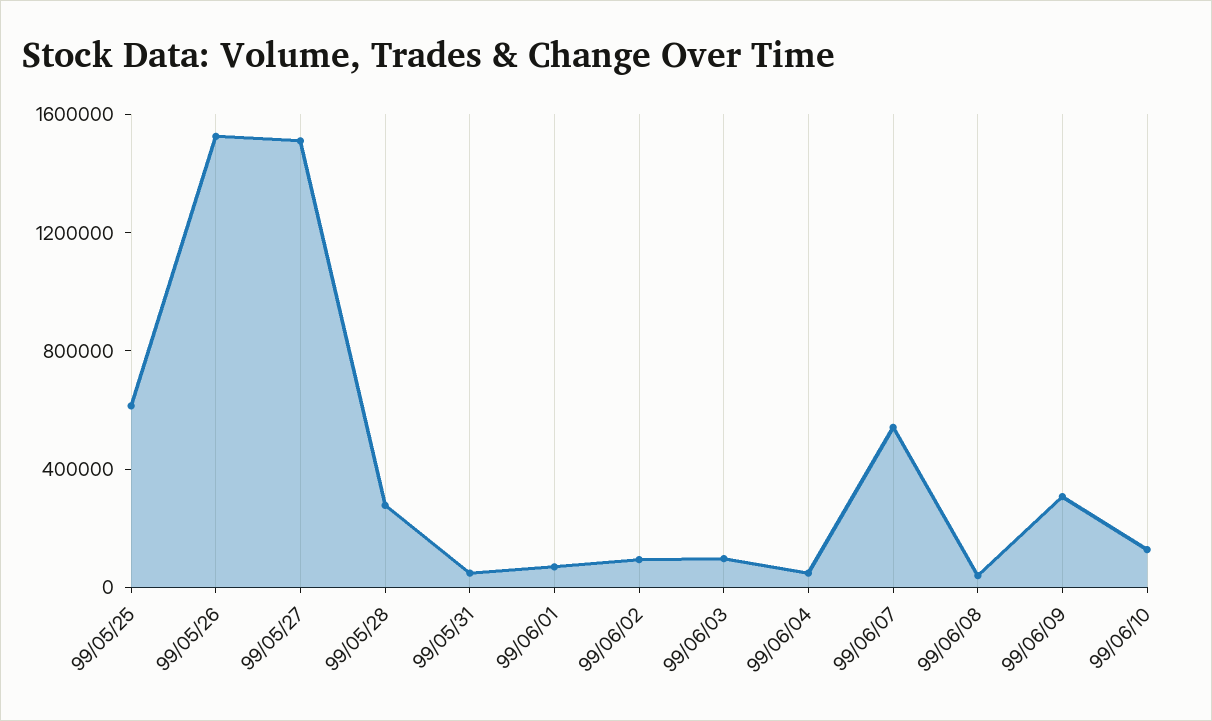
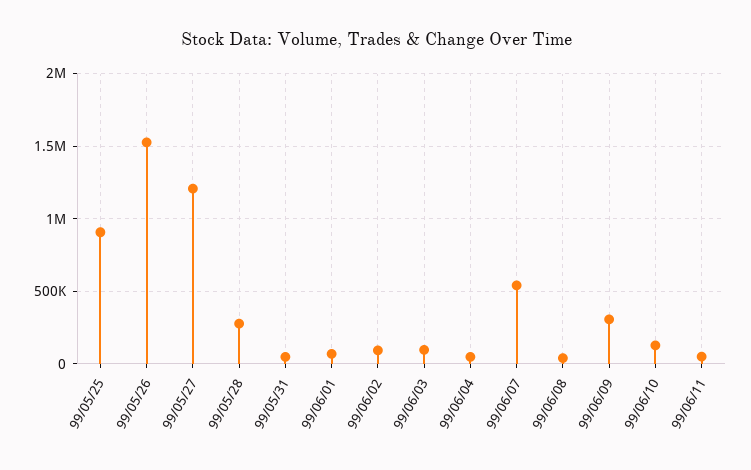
99/05/25: 600000 -> 900000
99/05/27: 1500000 -> 1200000
99/06/11: none -> 50000

